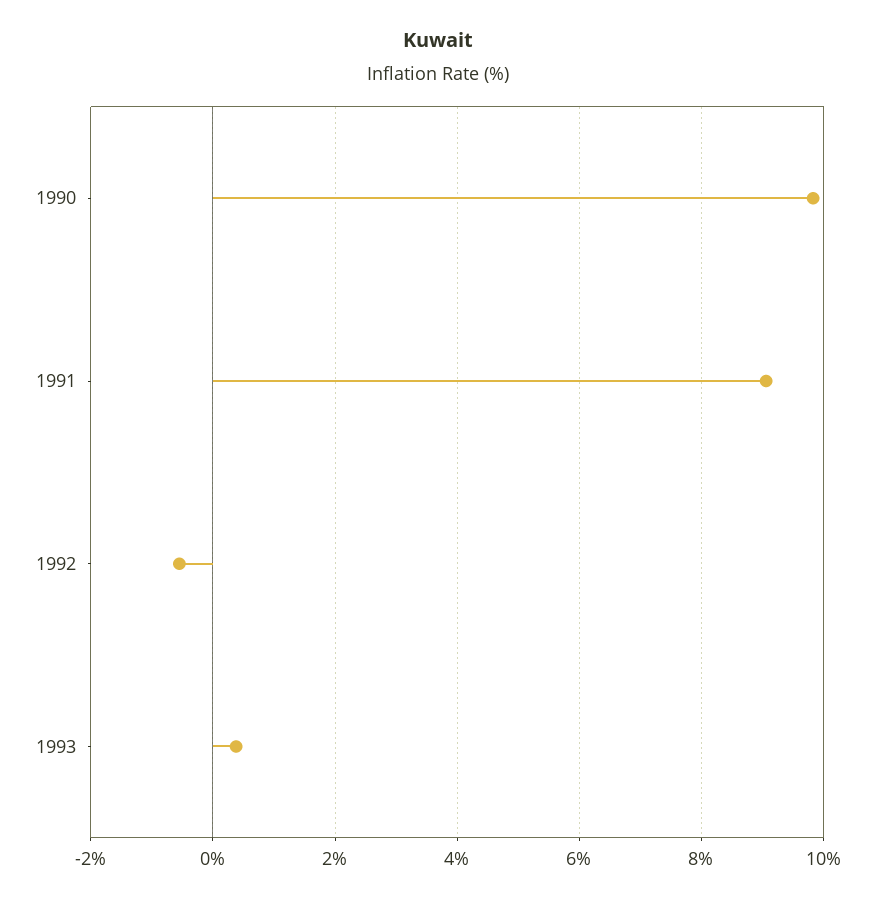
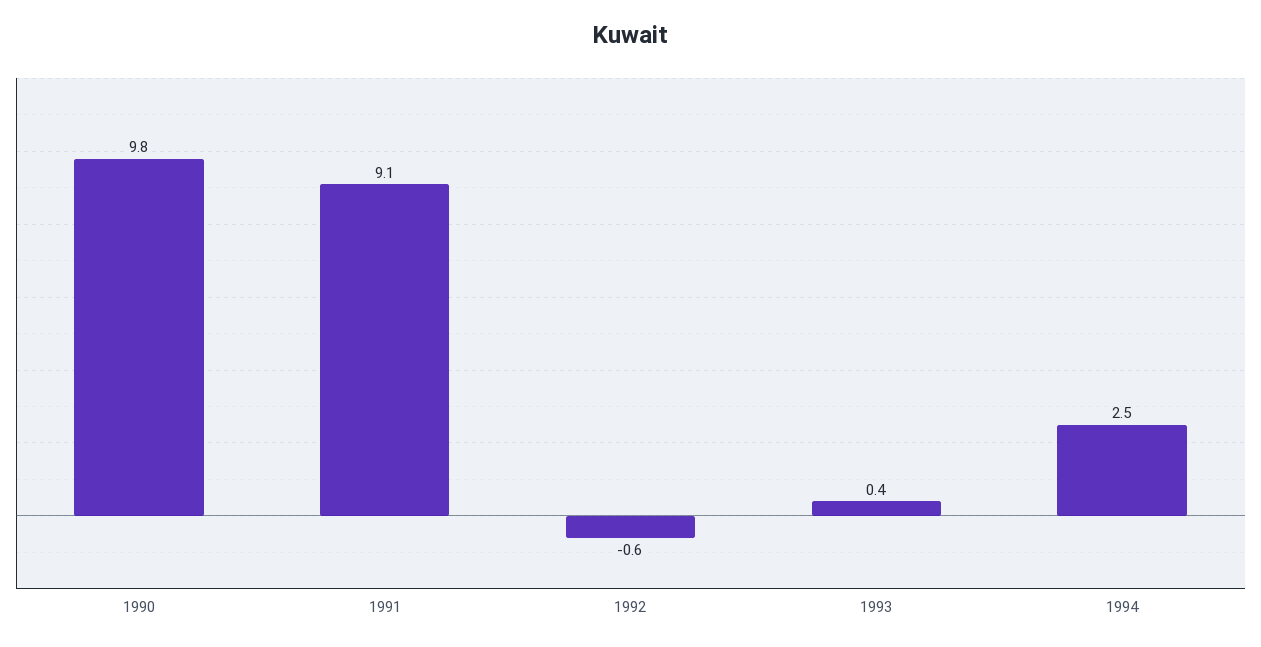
1994: none -> 2.5

